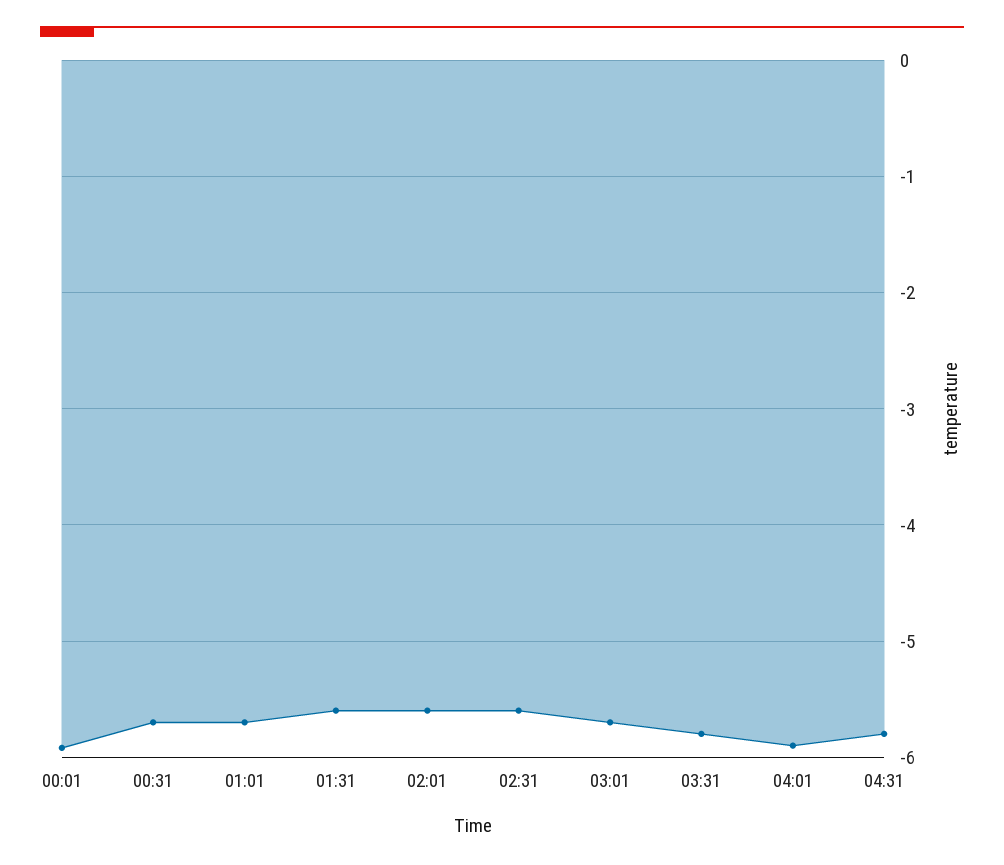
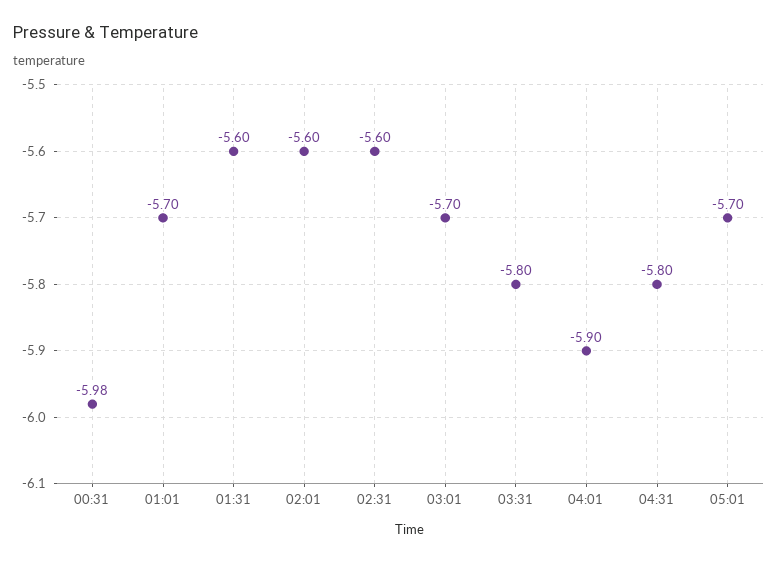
00:01: -5.9 -> none
00:31: -5.7 -> -5.98
05:01: none -> -5.7

